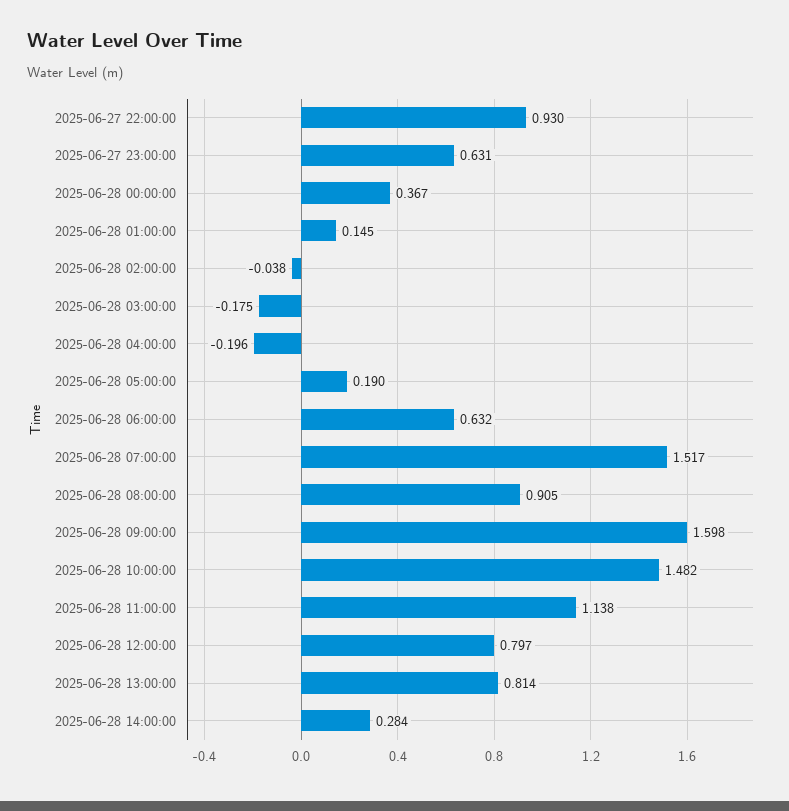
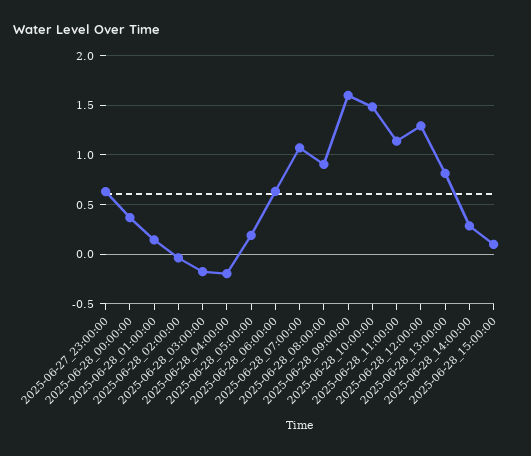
2025-06-27 22:00:00: 0.93 -> none
2025-06-28 07:00:00: 1.517 -> 1.1
2025-06-28 12:00:00: 0.797 -> 1.3
2025-06-28_15:00:00: none -> 0.1

